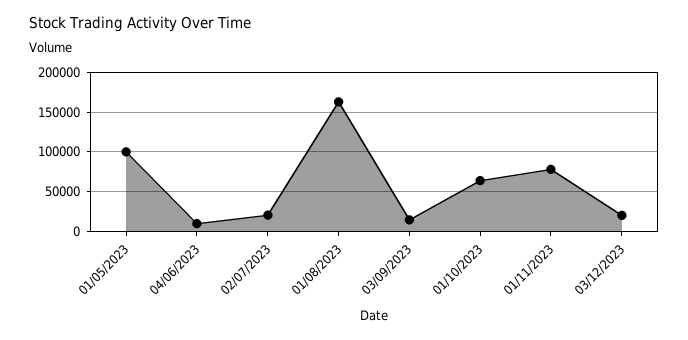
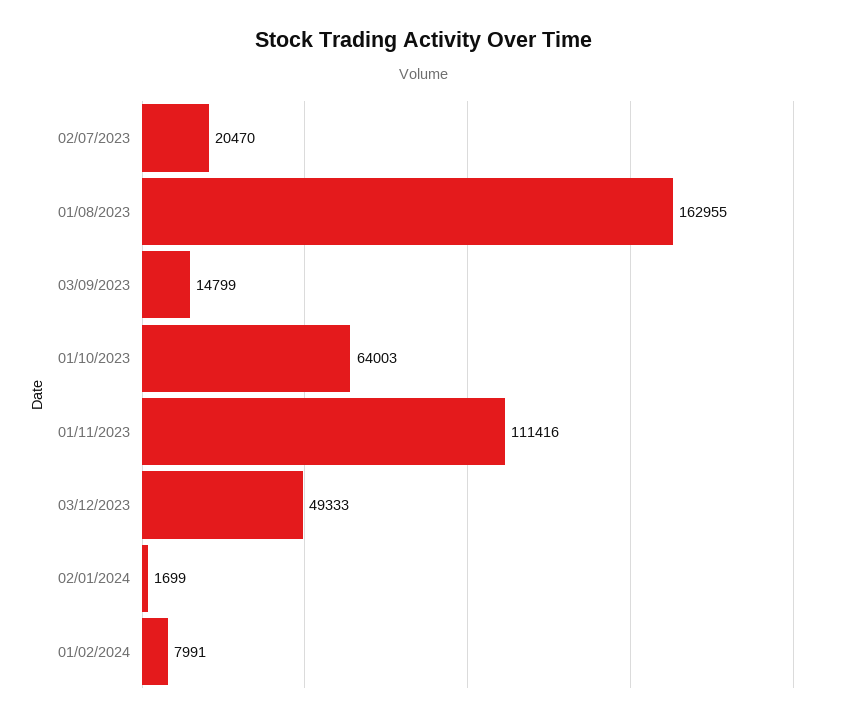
01/05/2023: 100000 -> none
04/06/2023: 10000 -> none
01/11/2023: 80000 -> 111416
03/12/2023: 20000 -> 49333
02/01/2024: none -> 1699
01/02/2024: none -> 7991

